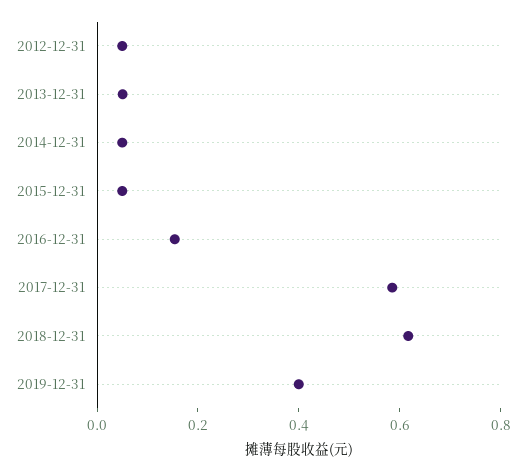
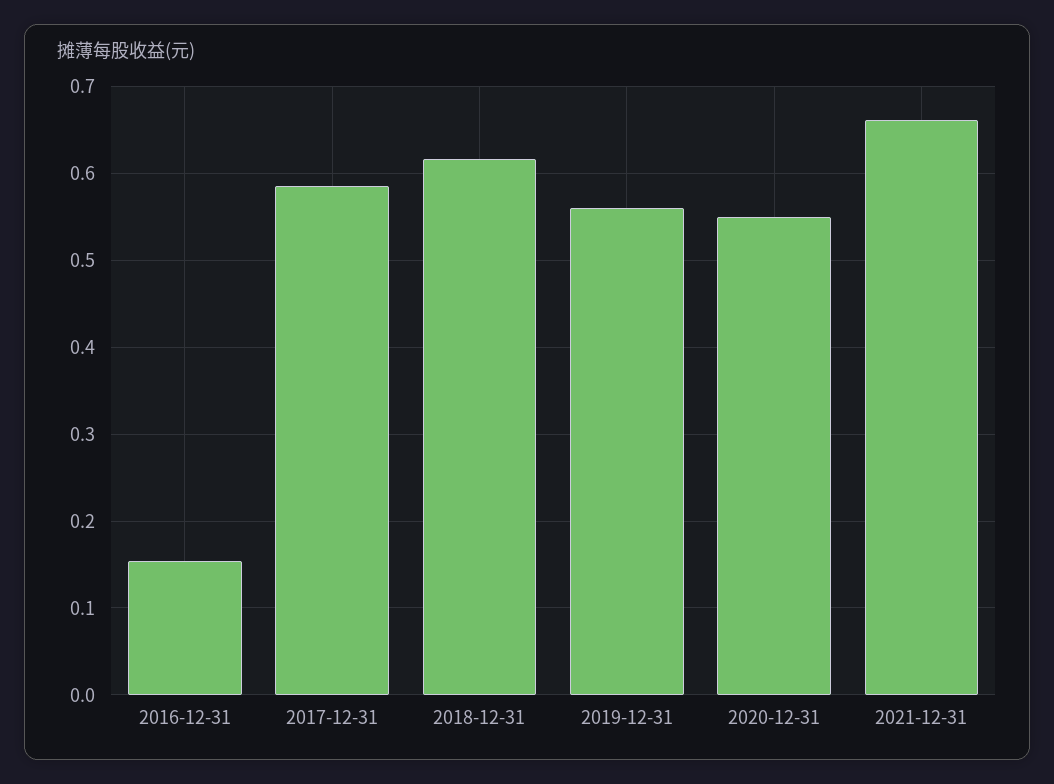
2012-12-31: 0.05 -> none
2013-12-31: 0.05 -> none
2014-12-31: 0.05 -> none
2015-12-31: 0.05 -> none
2019-12-31: 0.4 -> 0.56
2020-12-31: none -> 0.55
2021-12-31: none -> 0.66

